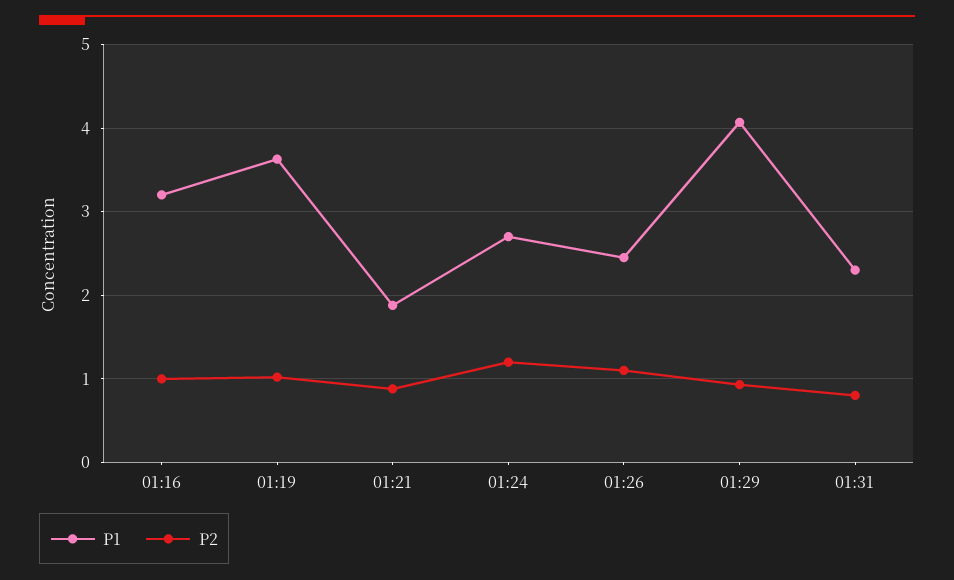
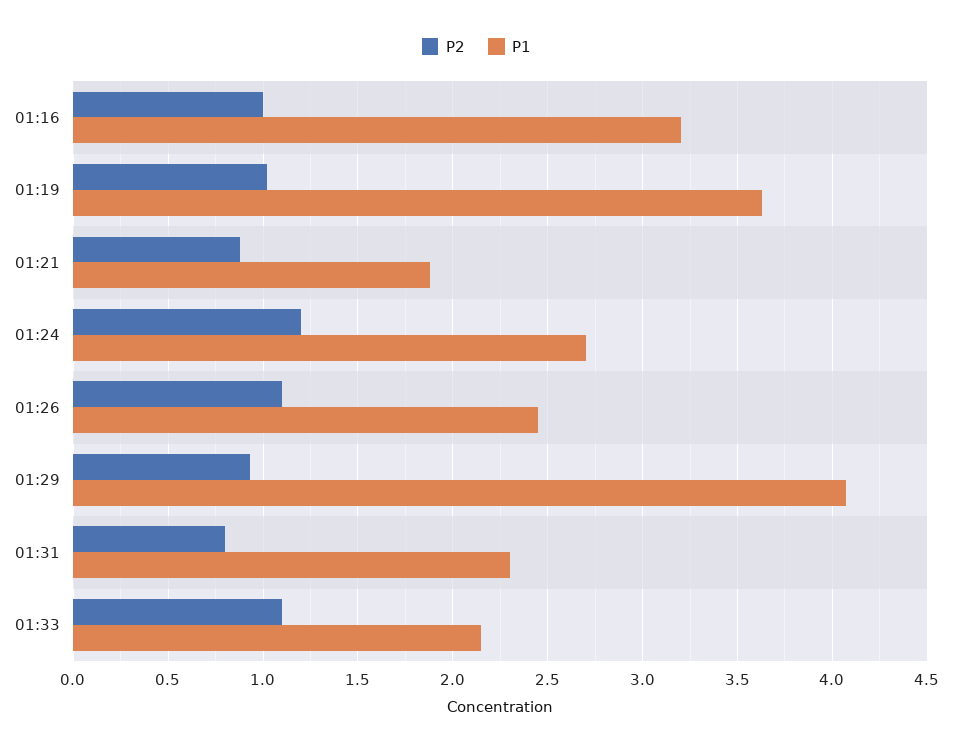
P2, 01:33: none -> 1.1
P1, 01:33: none -> 2.15

